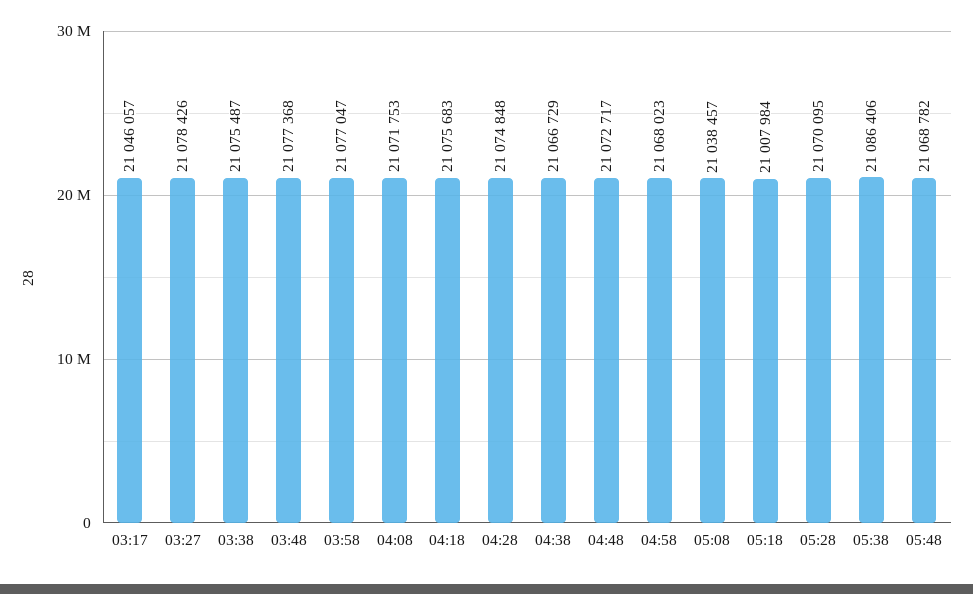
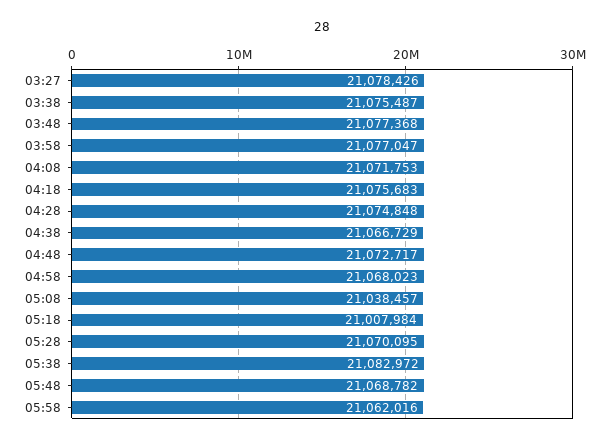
03:17: 21046057 -> none
05:38: 21086406 -> 21082972
05:58: none -> 21062016

